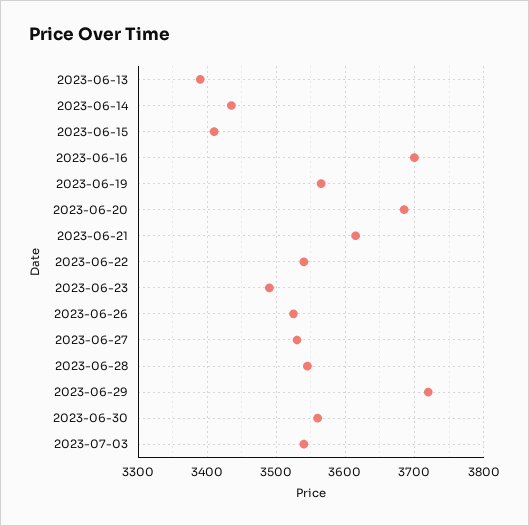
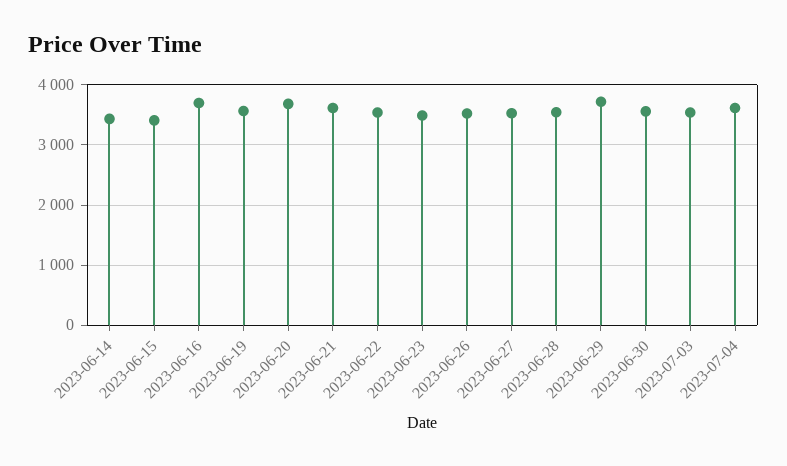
2023-06-13: 3390 -> none
2023-07-04: none -> 3600

